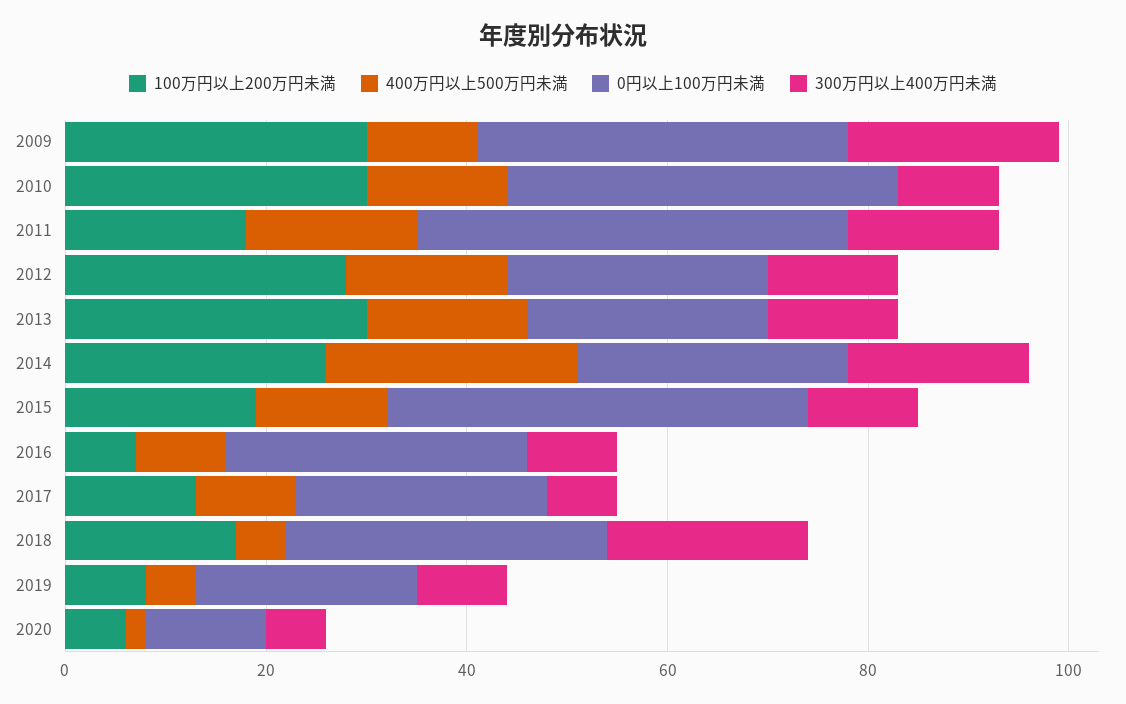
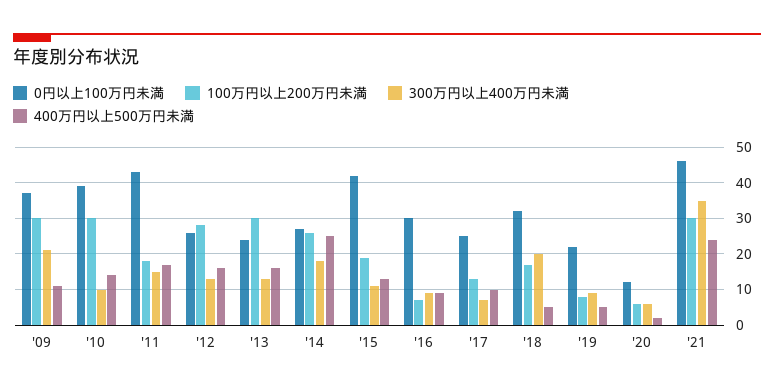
0円以上100万円未満, '21: none -> 45
100万円以上200万円未満, '21: none -> 30
300万円以上400万円未満, '21: none -> 35
400万円以上500万円未満, '21: none -> 25

